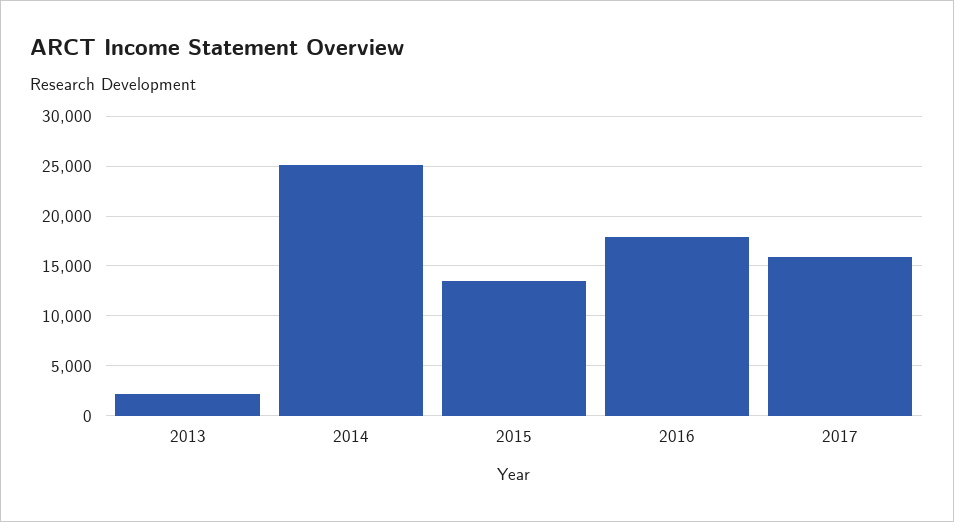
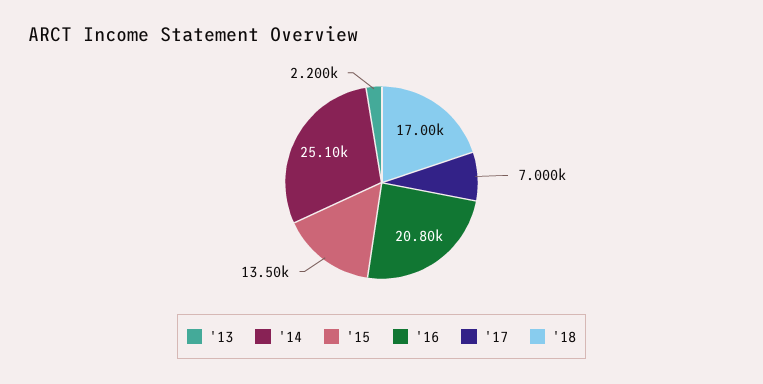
2016: 18000 -> 20800
2017: 16000 -> 7000
'18: none -> 17000

